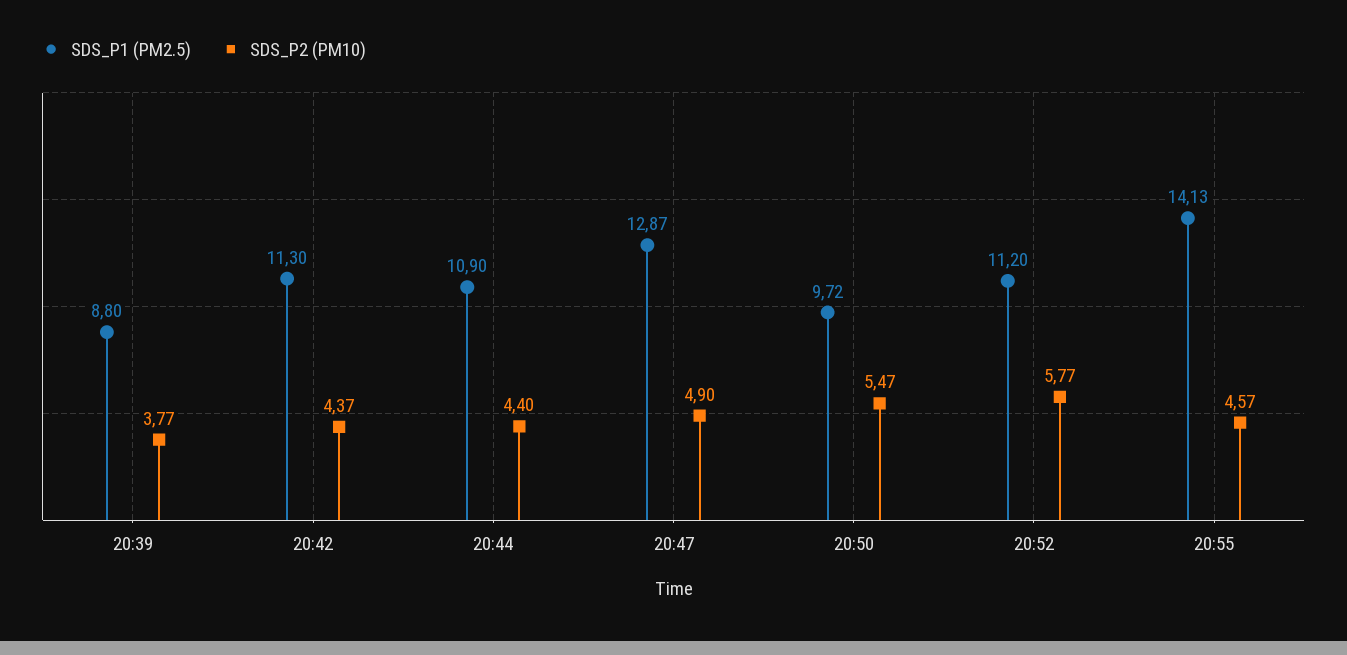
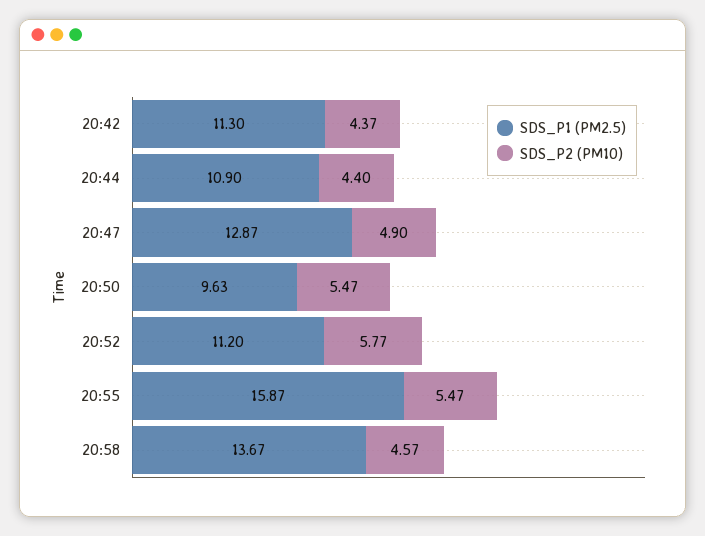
SDS_P1 (PM2.5), 20:39: 8.8 -> none
SDS_P2 (PM10), 20:39: 3.77 -> none
SDS_P1 (PM2.5), 20:50: 9.72 -> 9.63
SDS_P1 (PM2.5), 20:55: 14.13 -> 15.87
SDS_P2 (PM10), 20:55: 4.57 -> 5.47
SDS_P1 (PM2.5), 20:58: none -> 13.67
SDS_P2 (PM10), 20:58: none -> 4.57

